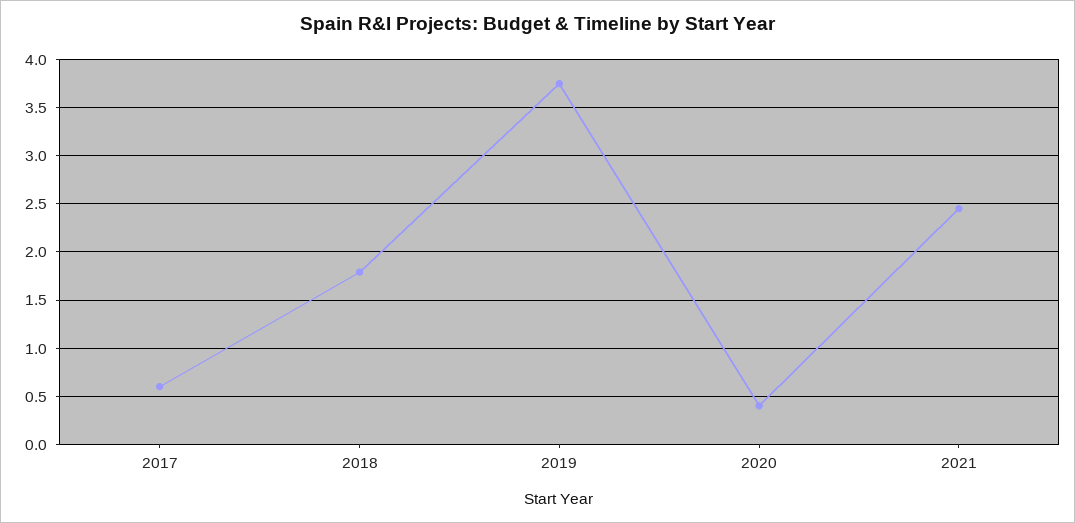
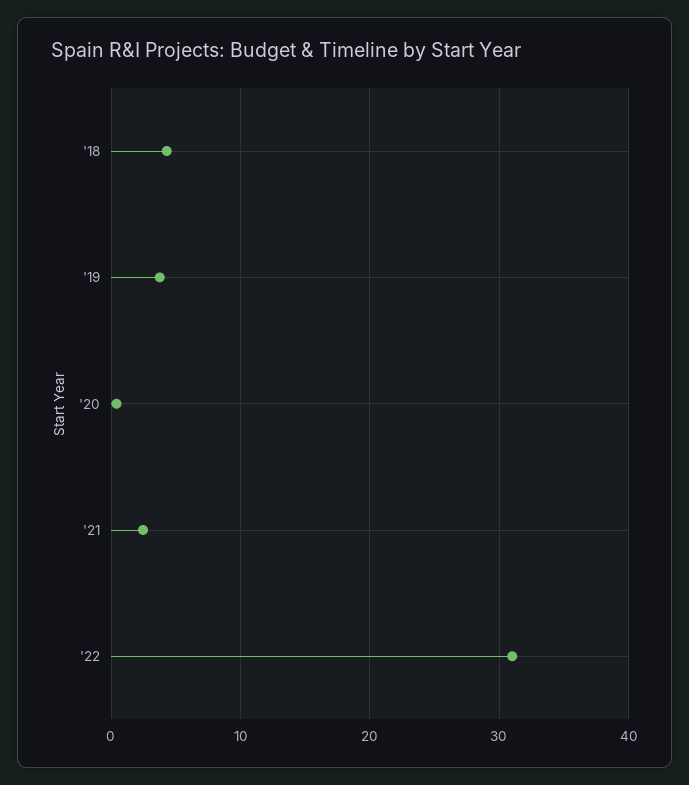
2017: 0.6 -> none
2018: 1.8 -> 4
'22: none -> 31

